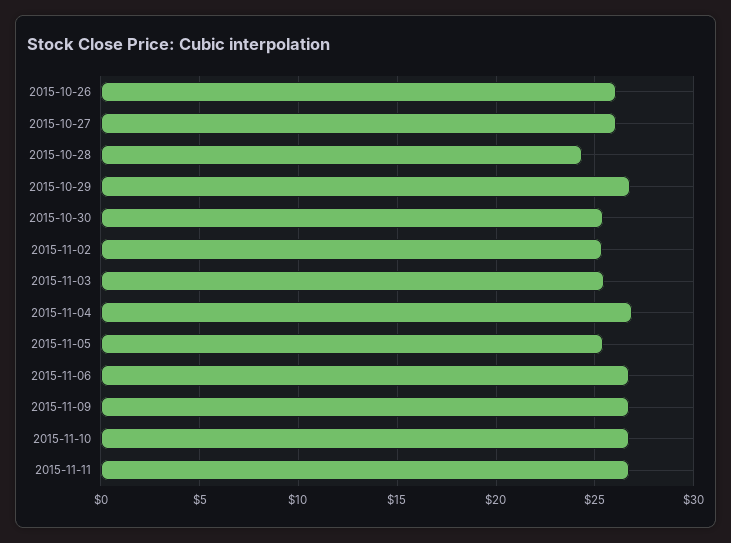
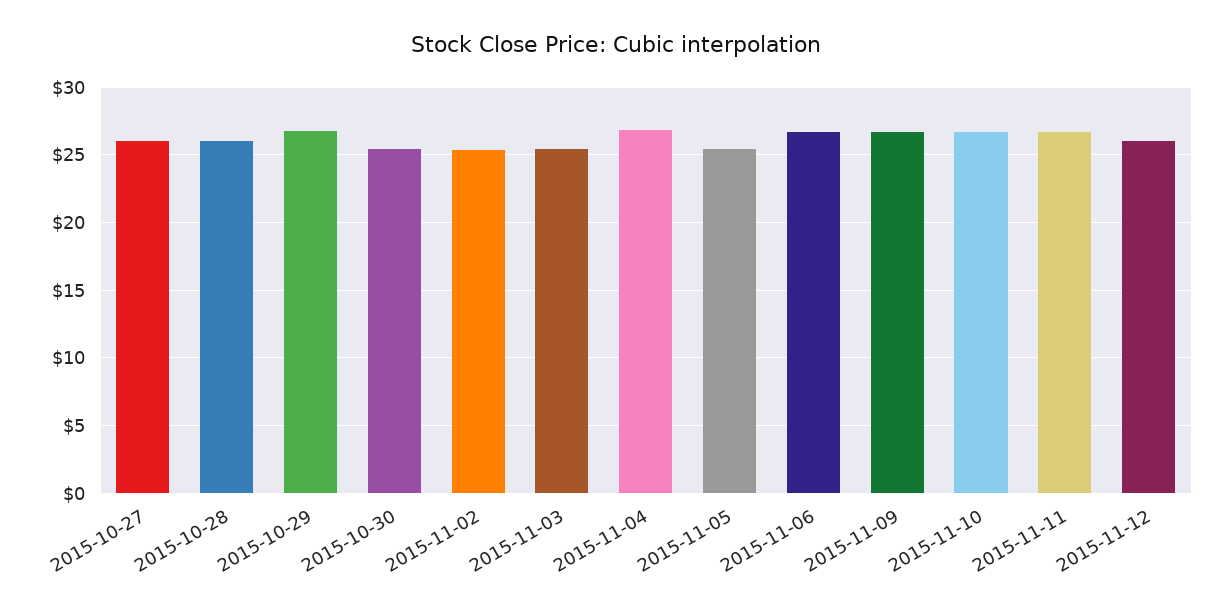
2015-10-26: 26 -> none
2015-10-28: 24.5 -> 26
2015-11-12: none -> 26

